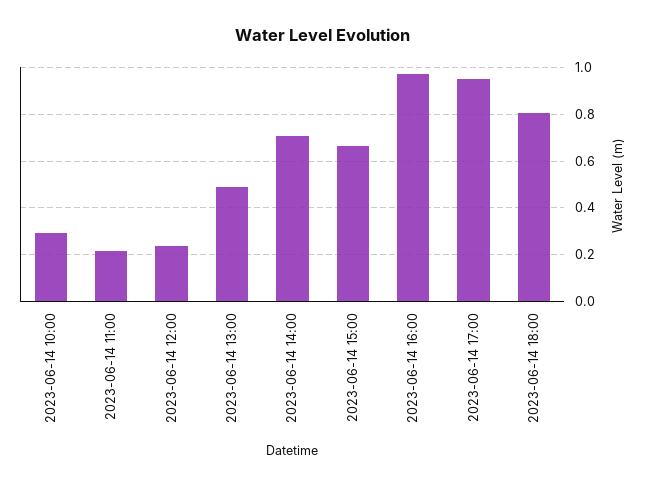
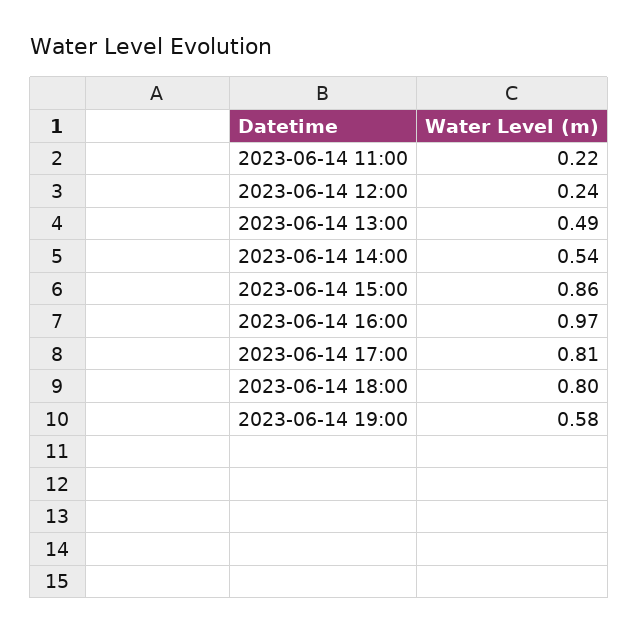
2023-06-14 10:00: 0.3 -> none
2023-06-14 14:00: 0.7 -> 0.54
2023-06-14 15:00: 0.65 -> 0.86
2023-06-14 17:00: 0.95 -> 0.81
2023-06-14 19:00: none -> 0.58

